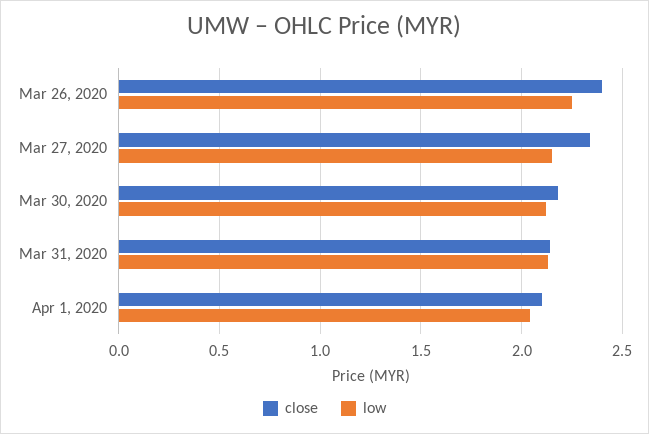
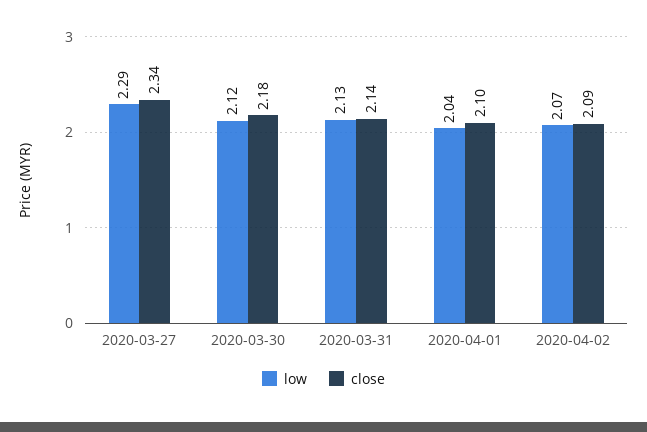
close, Mar 26, 2020: 2.4 -> none
low, Mar 26, 2020: 2.25 -> none
low, Mar 27, 2020: 2.15 -> 2.29
low, 2020-04-02: none -> 2.07
close, 2020-04-02: none -> 2.09

